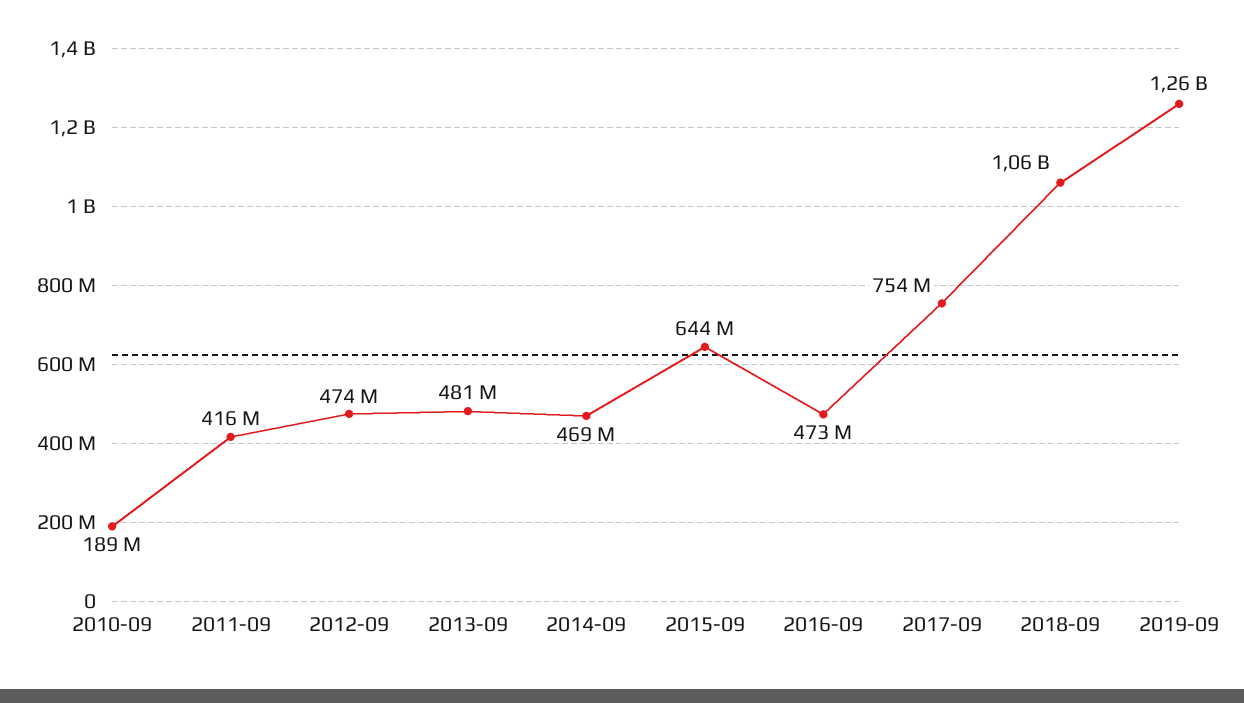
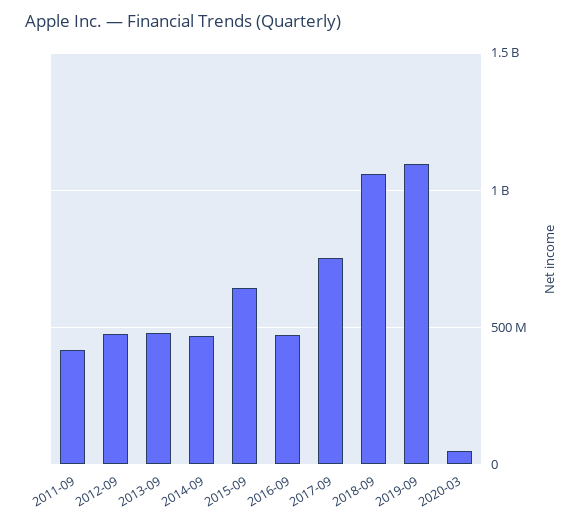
2010-09: 189000000 -> none
2019-09: 1260000000 -> 1100000000
2020-03: none -> 50000000

